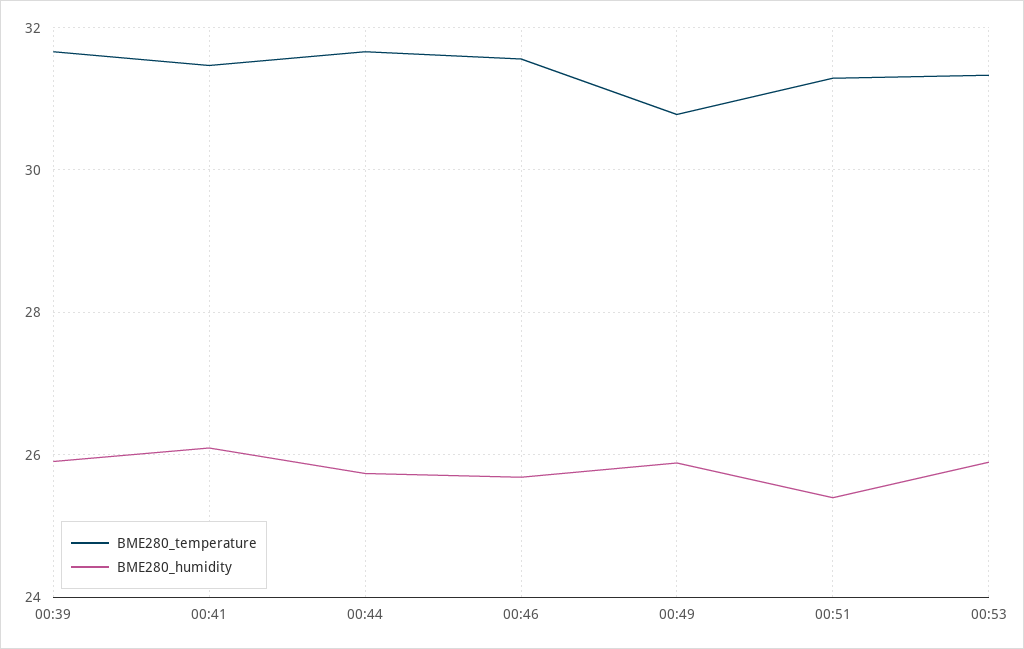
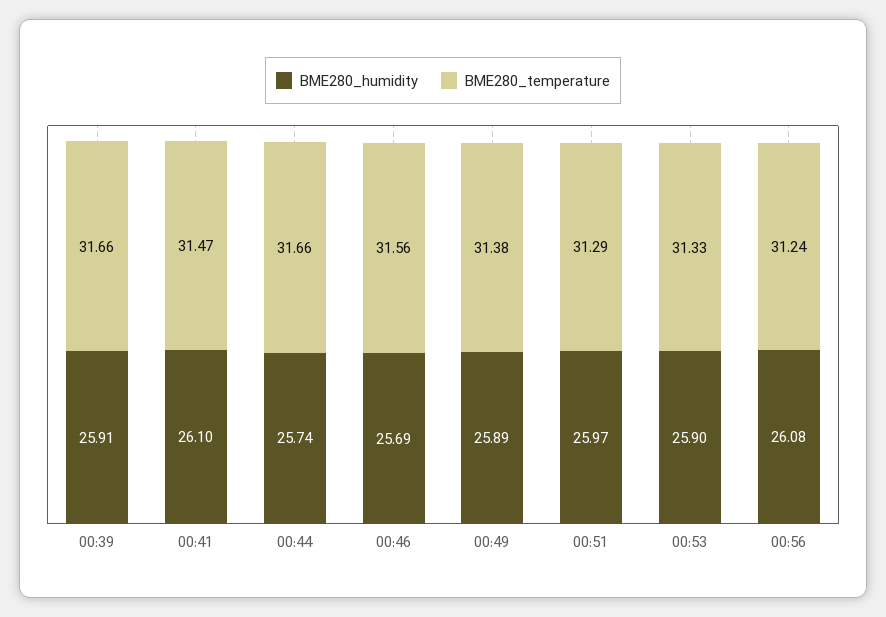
BME280_temperature, 00:49: 30.8 -> 31.38
BME280_humidity, 00:51: 25.4 -> 25.97
BME280_humidity, 00:56: none -> 26.08
BME280_temperature, 00:56: none -> 31.24

